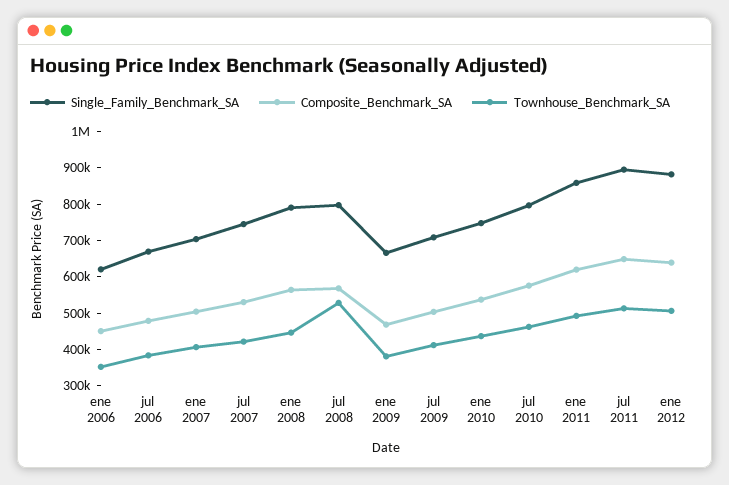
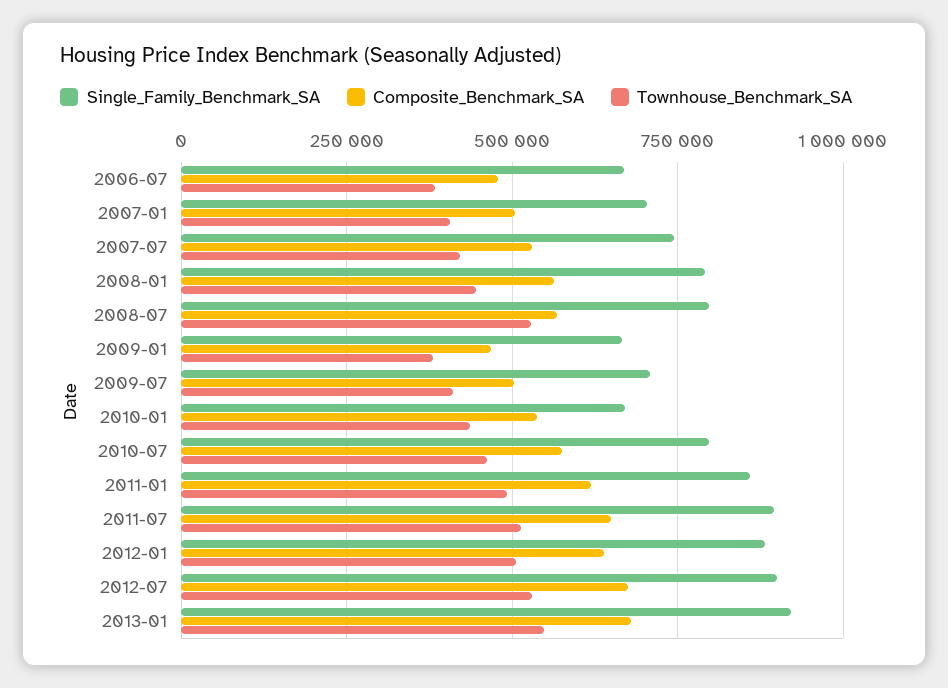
Single_Family_Benchmark_SA, ene 2006: 625000 -> none
Composite_Benchmark_SA, ene 2006: 450000 -> none
Townhouse_Benchmark_SA, ene 2006: 350000 -> none
Single_Family_Benchmark_SA, ene 2010: 750000 -> 675000
Single_Family_Benchmark_SA, 2012-07: none -> 900000
Composite_Benchmark_SA, 2012-07: none -> 675000
Townhouse_Benchmark_SA, 2012-07: none -> 525000
Single_Family_Benchmark_SA, 2013-01: none -> 925000
Composite_Benchmark_SA, 2013-01: none -> 675000
Townhouse_Benchmark_SA, 2013-01: none -> 550000

